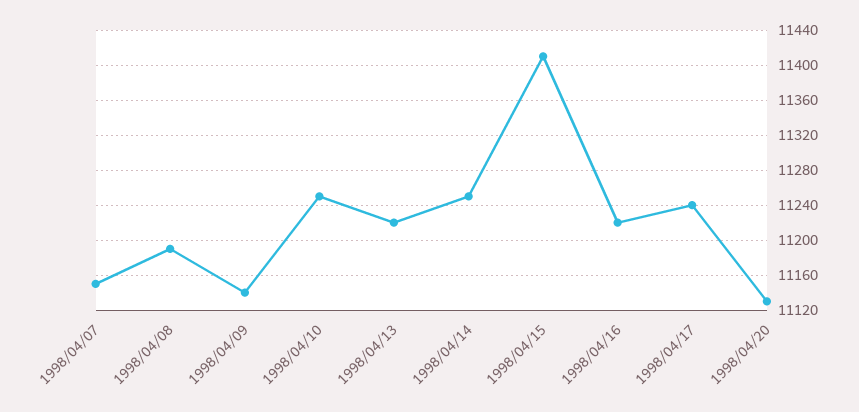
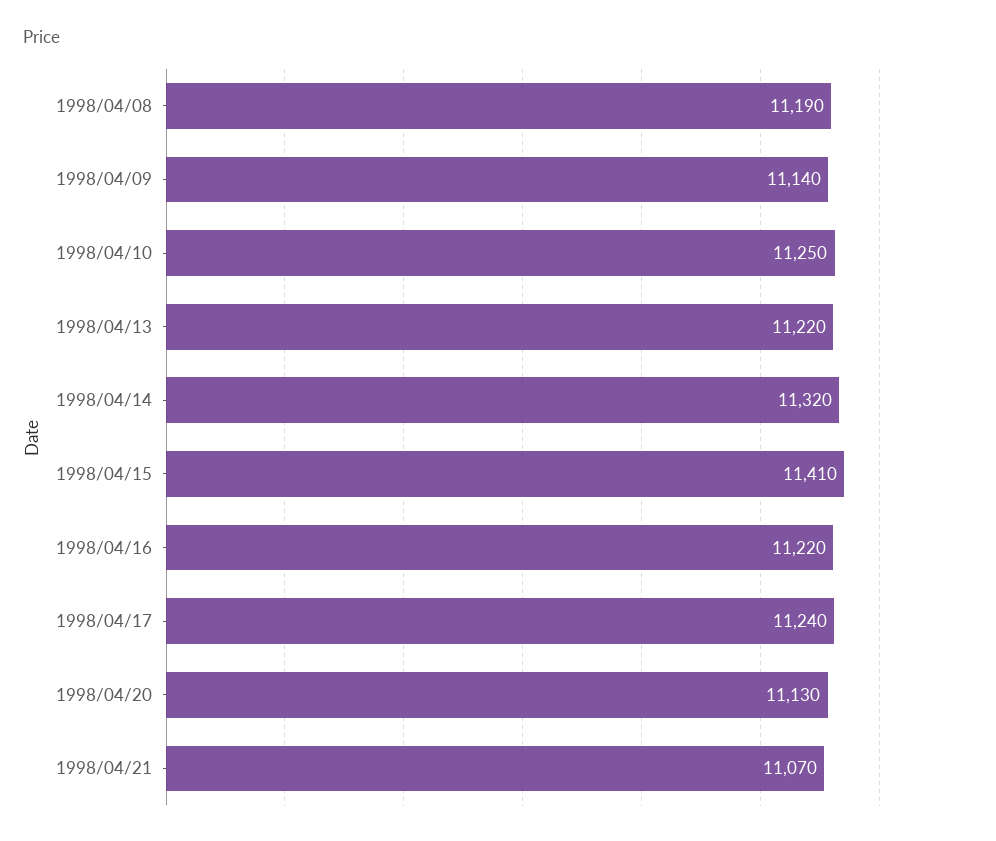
1998/04/07: 11150 -> none
1998/04/14: 11250 -> 11320
1998/04/21: none -> 11070

